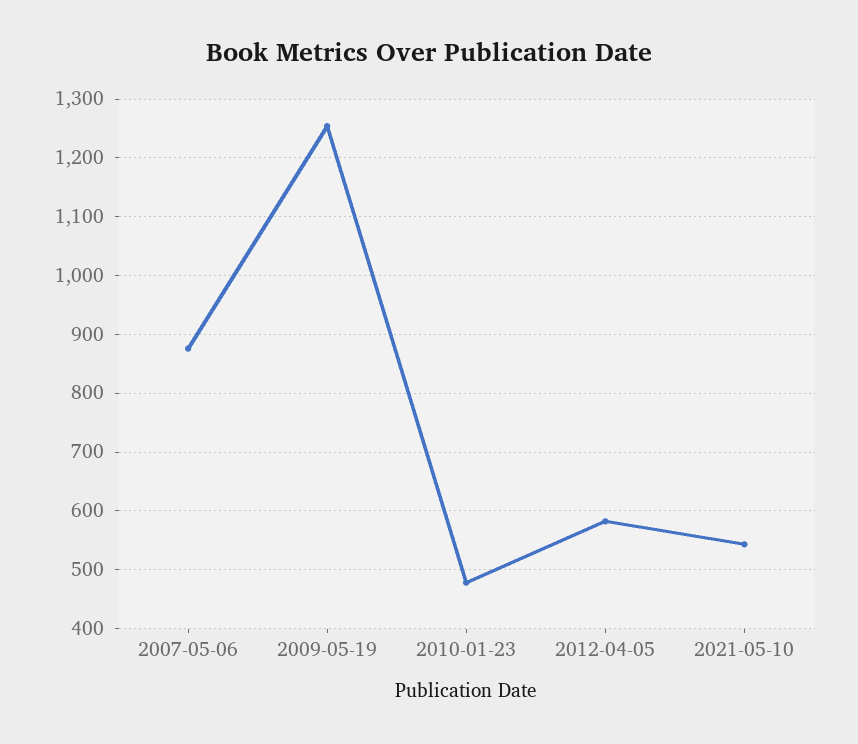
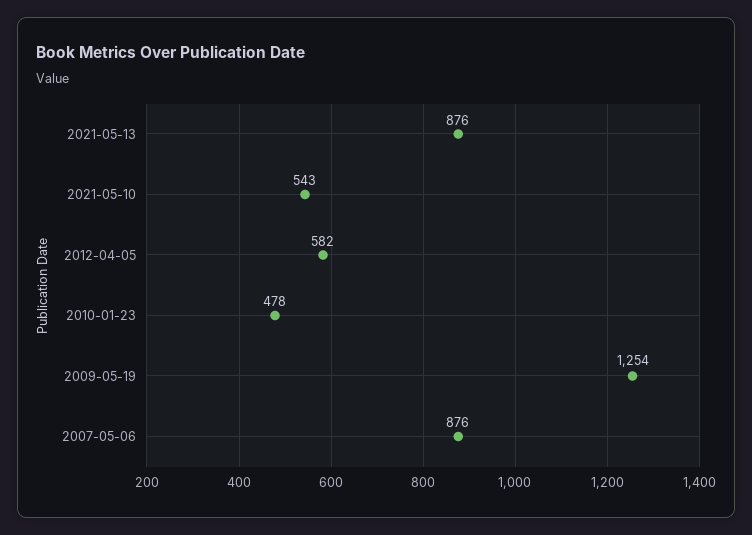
2021-05-13: none -> 876

